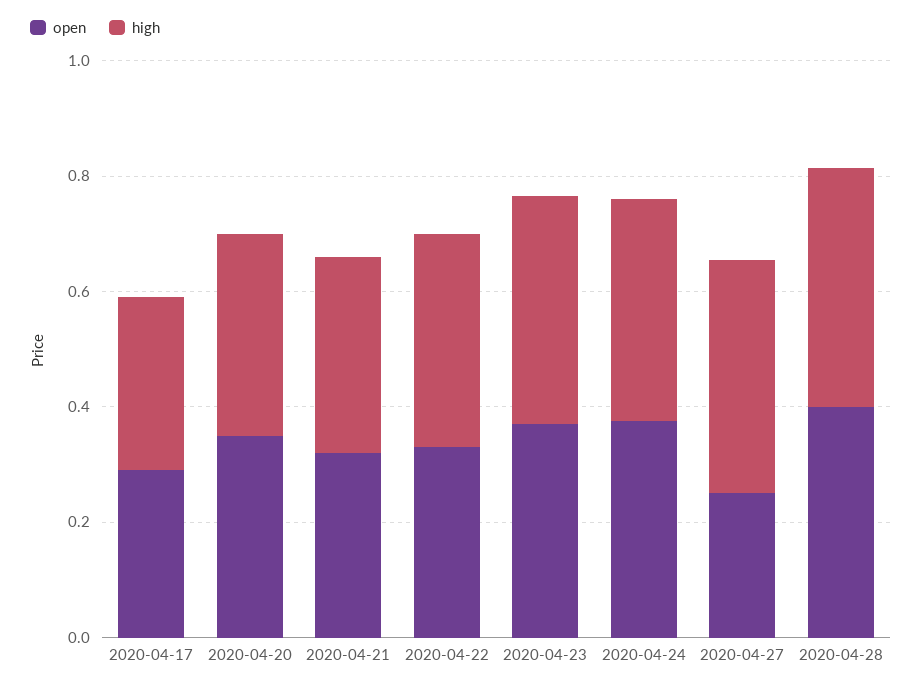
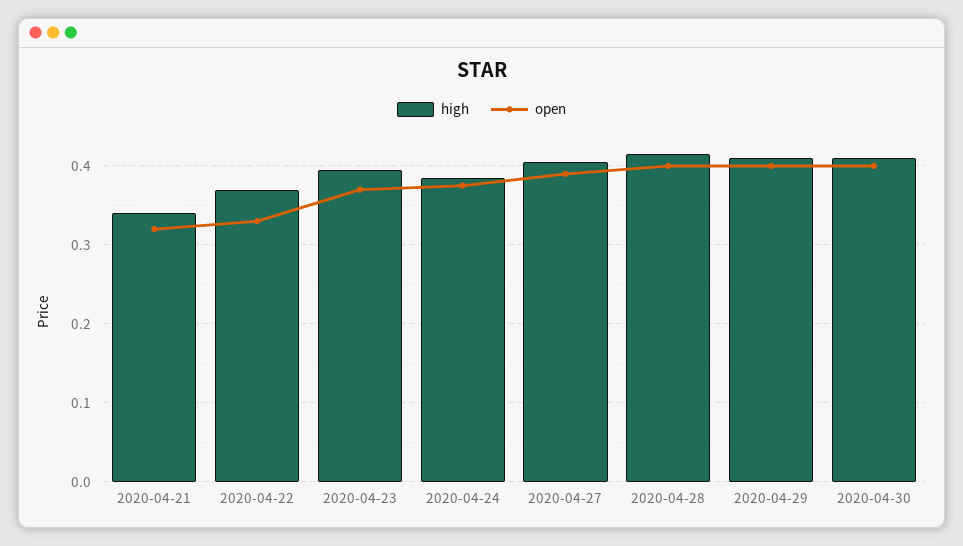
open, 2020-04-17: 0.3 -> none
high, 2020-04-17: 0.3 -> none
open, 2020-04-20: 0.35 -> none
high, 2020-04-20: 0.35 -> none
open, 2020-04-27: 0.25 -> 0.39
high, 2020-04-29: none -> 0.41
open, 2020-04-29: none -> 0.4
high, 2020-04-30: none -> 0.41
open, 2020-04-30: none -> 0.4

